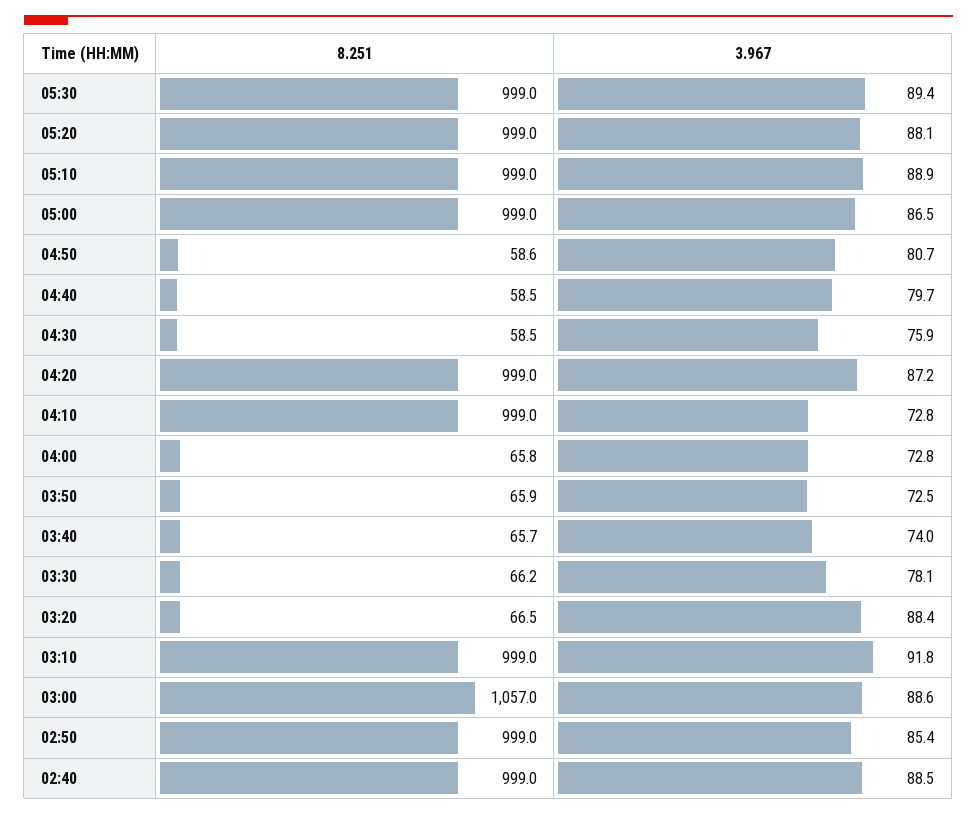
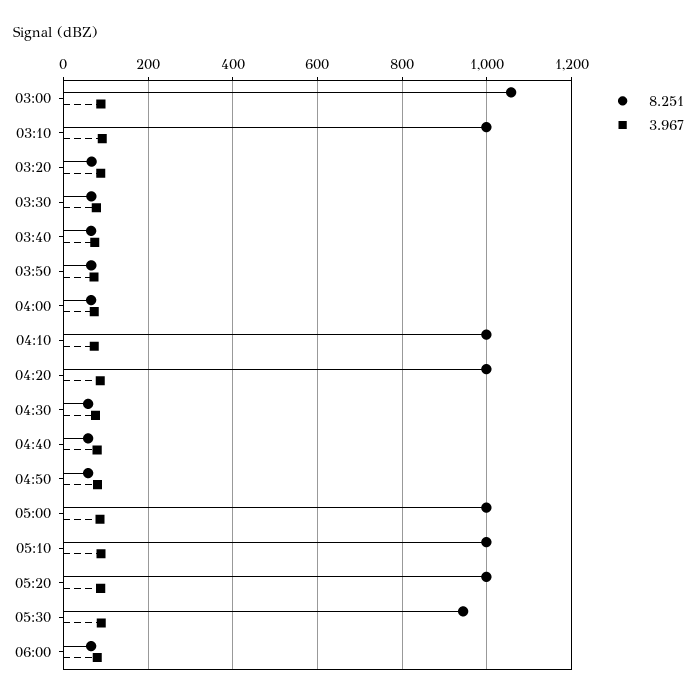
8.251, 05:30: 999 -> 940
8.251, 02:50: 999 -> none
3.967, 02:50: 85.4 -> none
8.251, 02:40: 999 -> none
3.967, 02:40: 88.5 -> none
8.251, 06:00: none -> 60
3.967, 06:00: none -> 80

